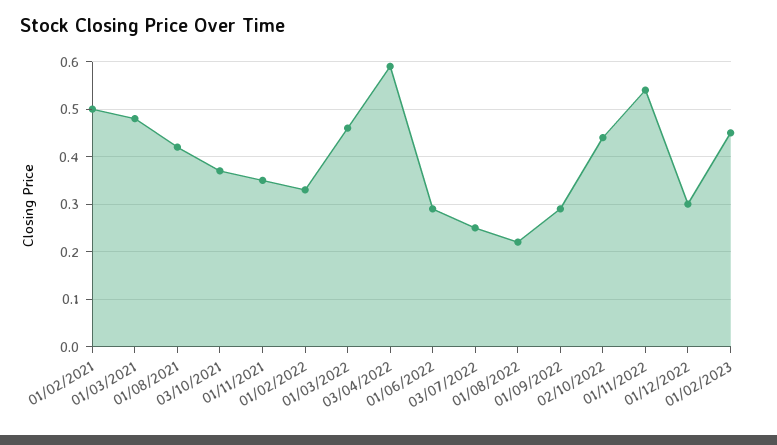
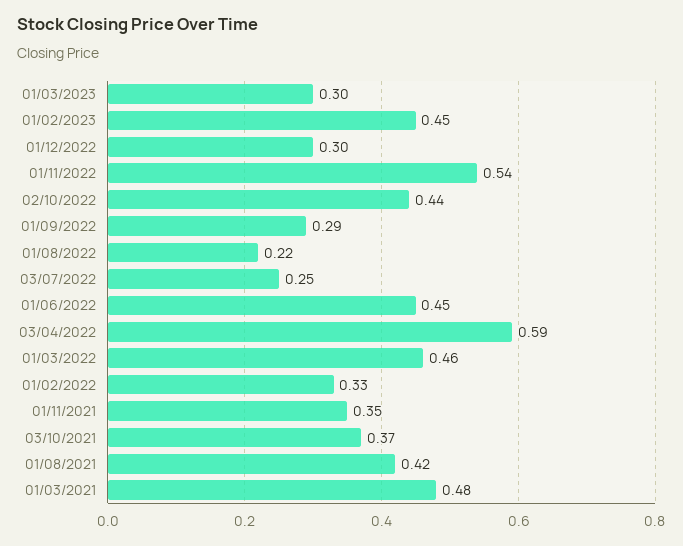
01/02/2021: 0.5 -> none
01/06/2022: 0.3 -> 0.45
01/03/2023: none -> 0.3

